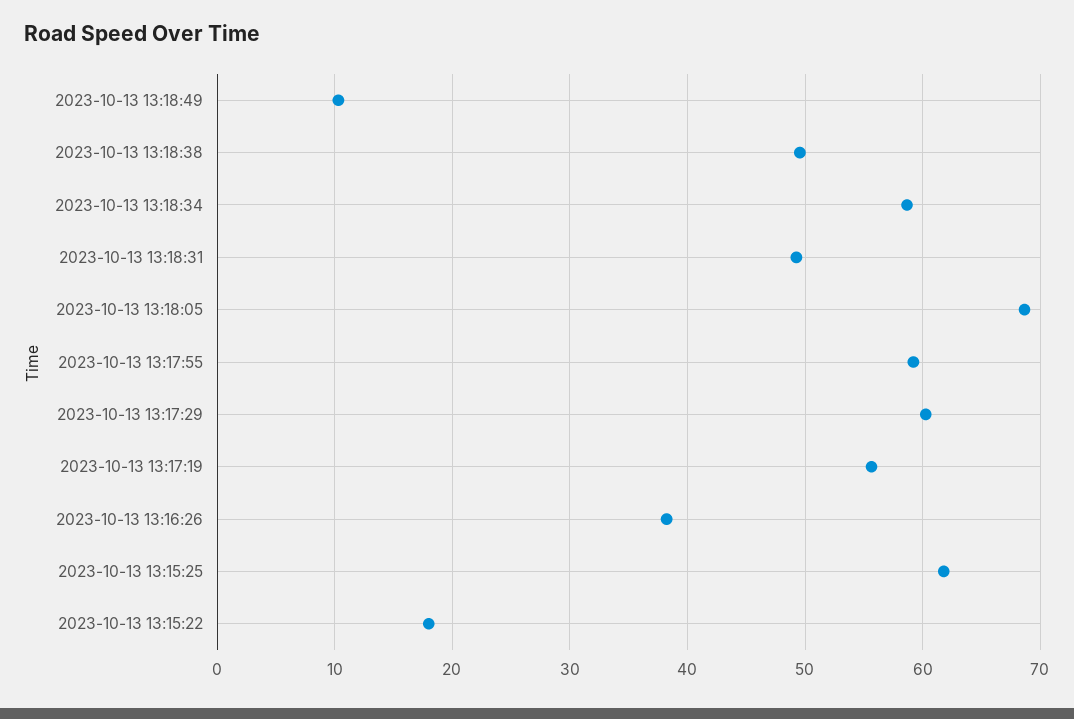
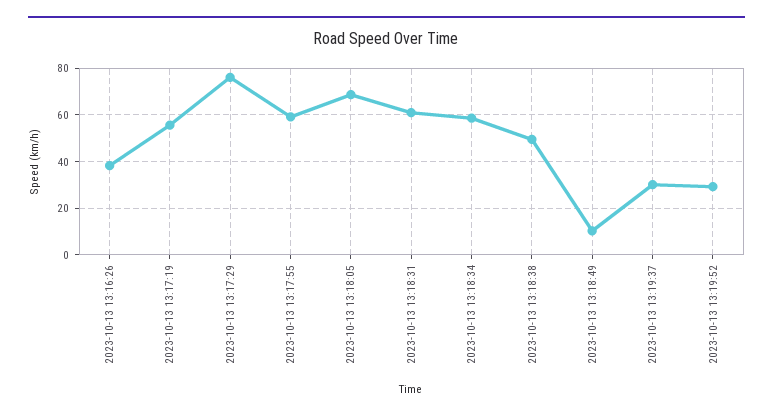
2023-10-13 13:18:31: 49 -> 60
2023-10-13 13:17:29: 60 -> 75
2023-10-13 13:15:25: 62 -> none
2023-10-13 13:15:22: 18 -> none
2023-10-13 13:19:37: none -> 30
2023-10-13 13:19:52: none -> 30

